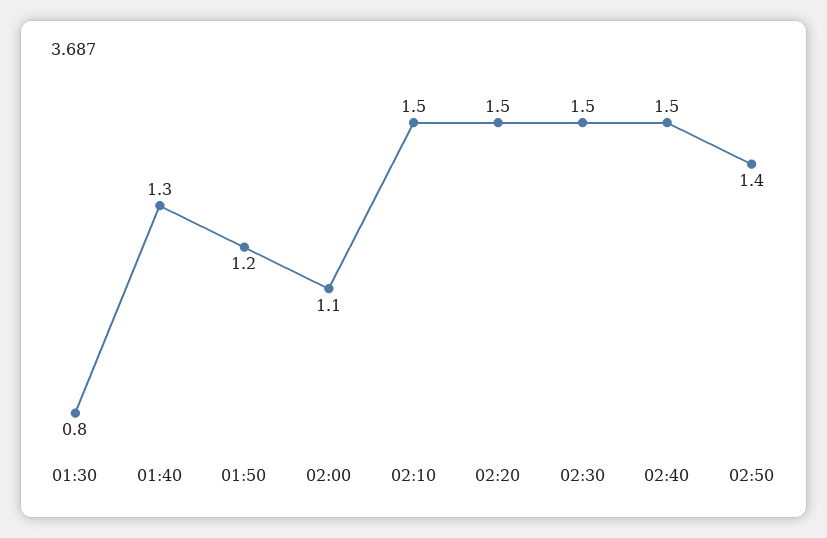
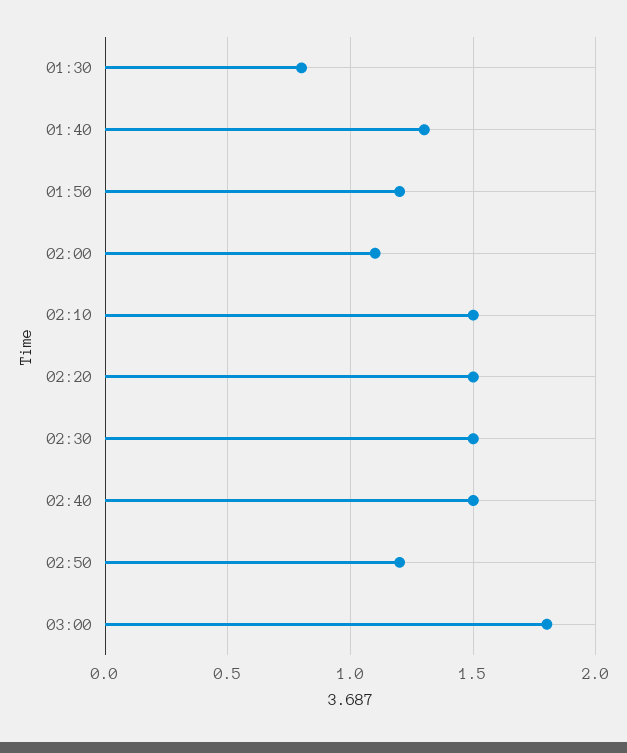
02:50: 1.4 -> 1.2
03:00: none -> 1.8

